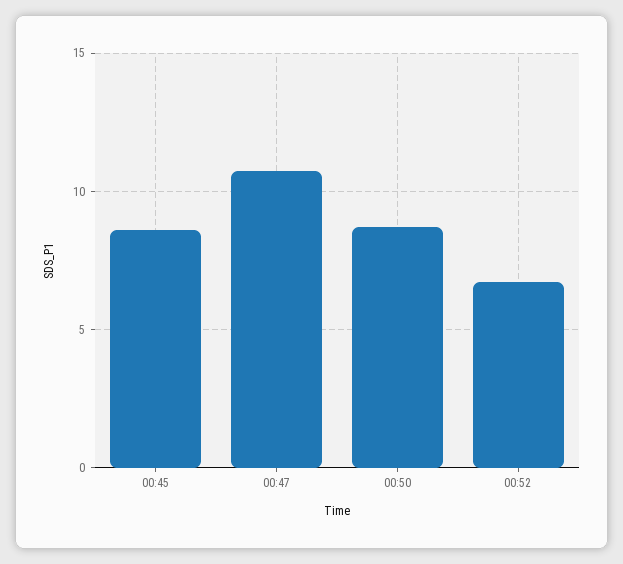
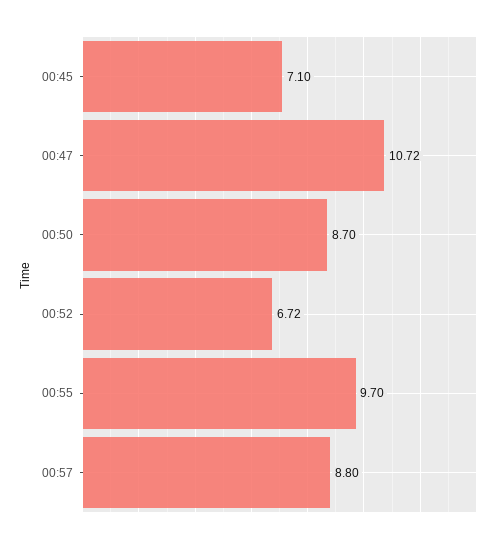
00:45: 8.5 -> 7.1
00:55: none -> 9.7
00:57: none -> 8.8

